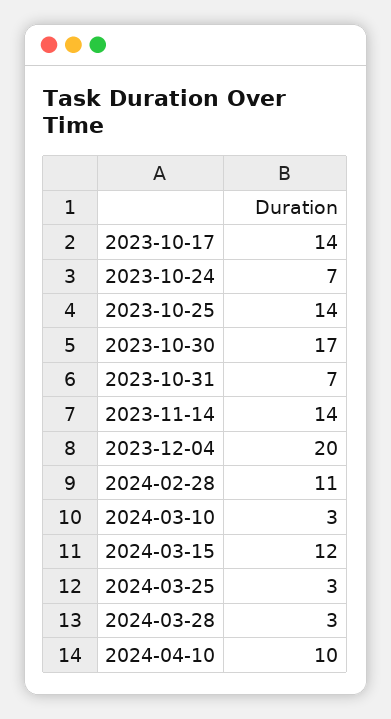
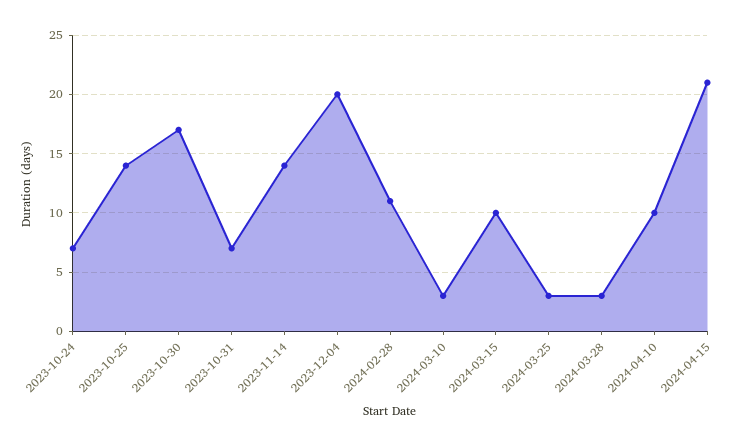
2023-10-17: 14 -> none
2024-03-15: 12 -> 10
2024-04-15: none -> 21

